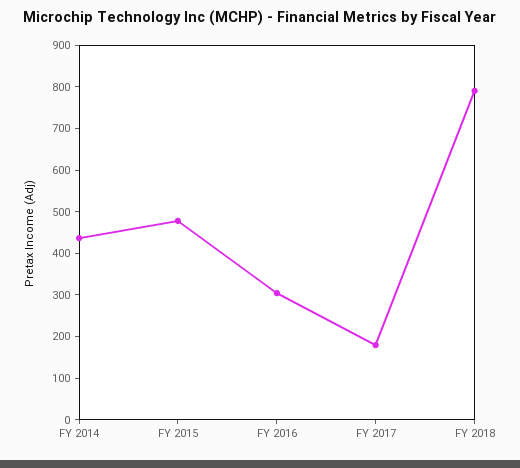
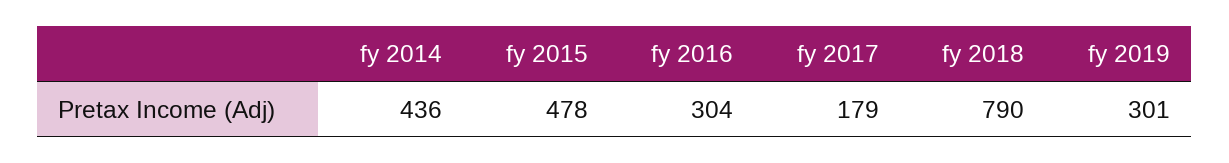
fy 2019: none -> 301

